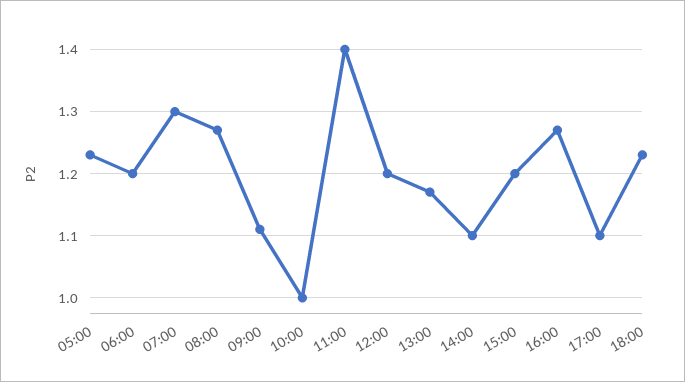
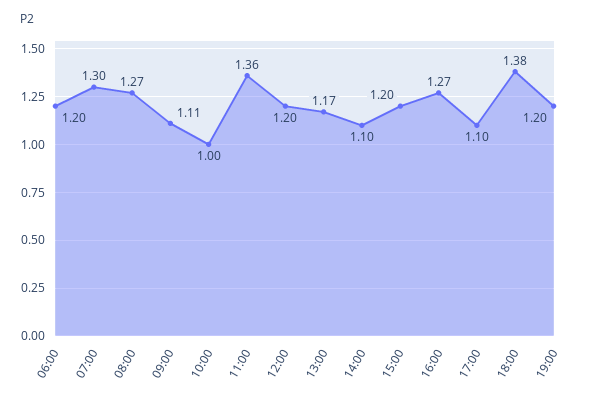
05:00: 1.23 -> none
11:00: 1.4 -> 1.36
18:00: 1.23 -> 1.38
19:00: none -> 1.2

